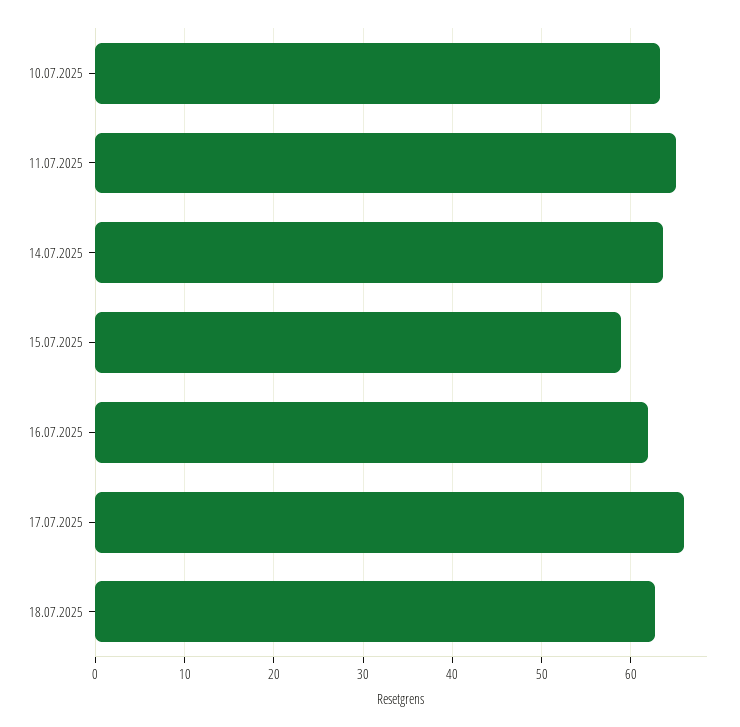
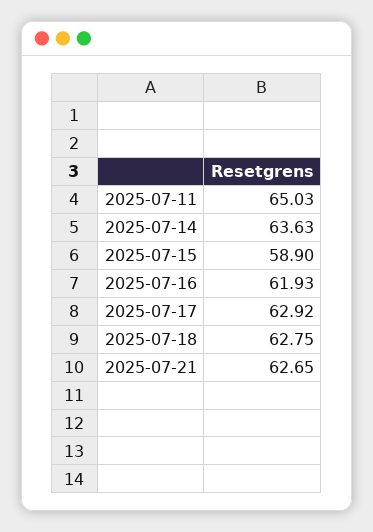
10.07.2025: 63 -> none
17.07.2025: 66 -> 62.92
2025-07-21: none -> 62.65

